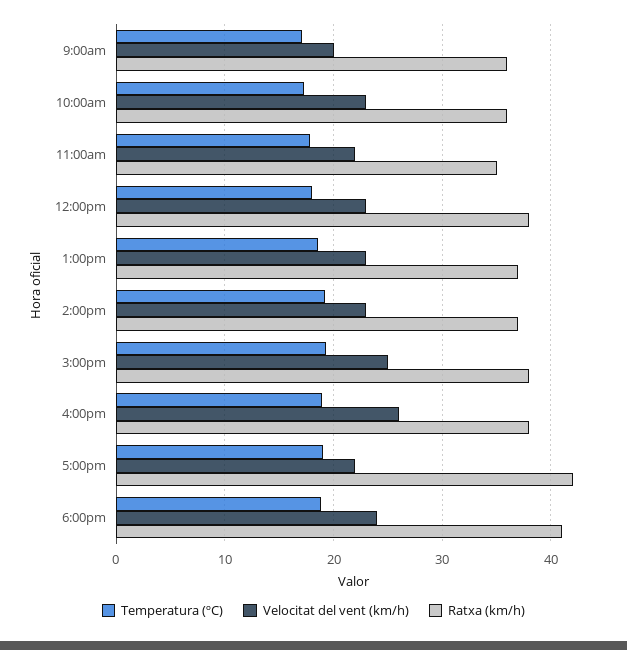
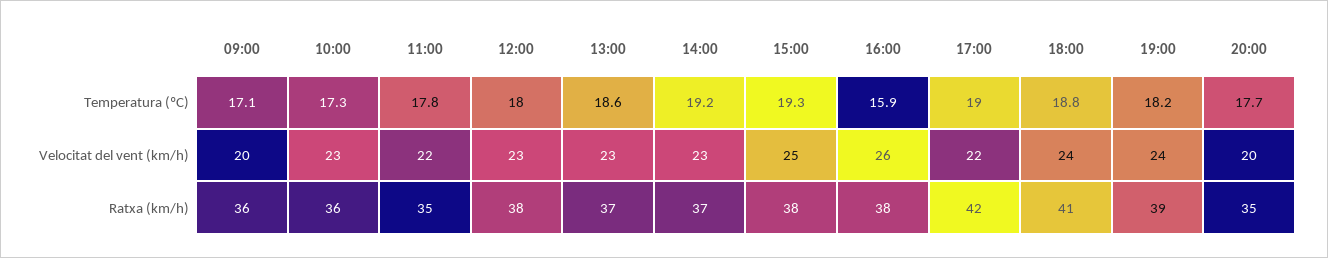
Temperatura (ºC), 4:00pm: 19 -> 15.9
Temperatura (ºC), 19:00: none -> 18.2
Temperatura (ºC), 20:00: none -> 17.7
Velocitat del vent (km/h), 19:00: none -> 24
Velocitat del vent (km/h), 20:00: none -> 20
Ratxa (km/h), 19:00: none -> 39
Ratxa (km/h), 20:00: none -> 35

